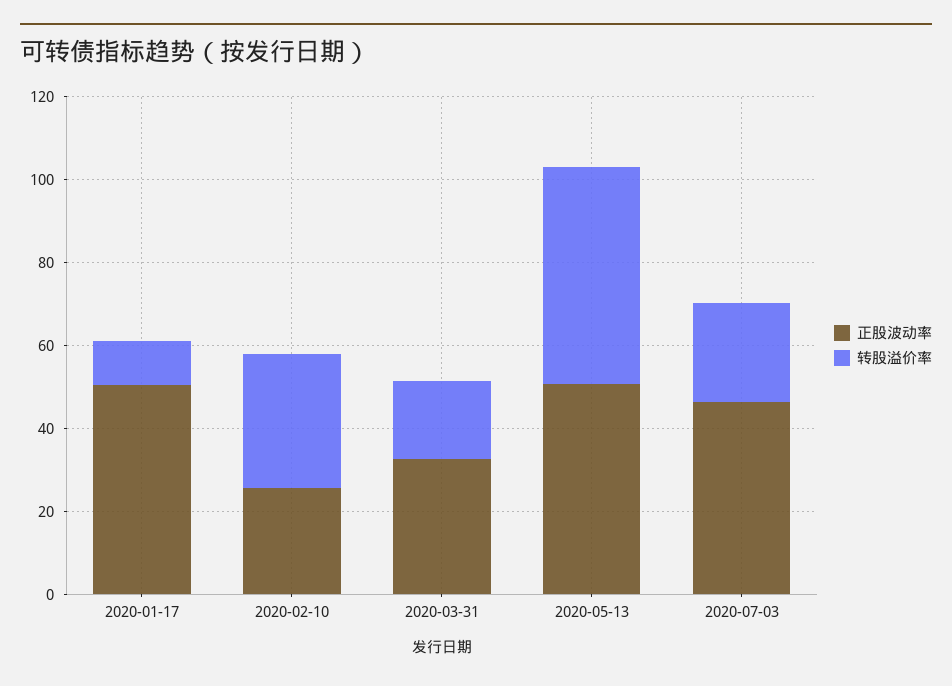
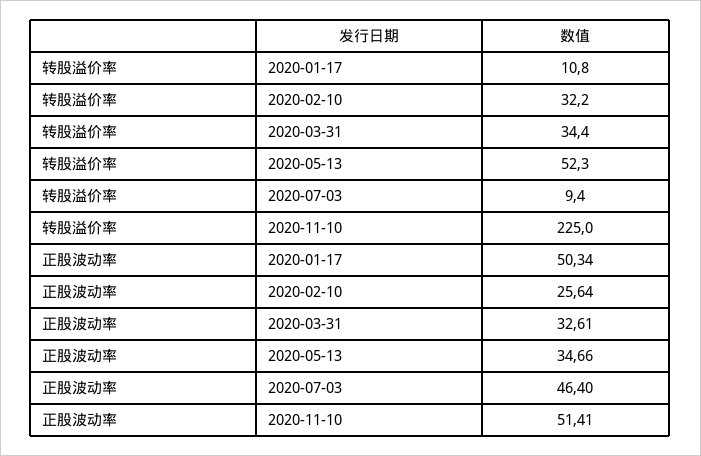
转股溢价率, 2020-03-31: 20 -> 34.4
正股波动率, 2020-05-13: 50 -> 34.66
转股溢价率, 2020-07-03: 25 -> 9.4
转股溢价率, 2020-11-10: none -> 225
正股波动率, 2020-11-10: none -> 51.41

